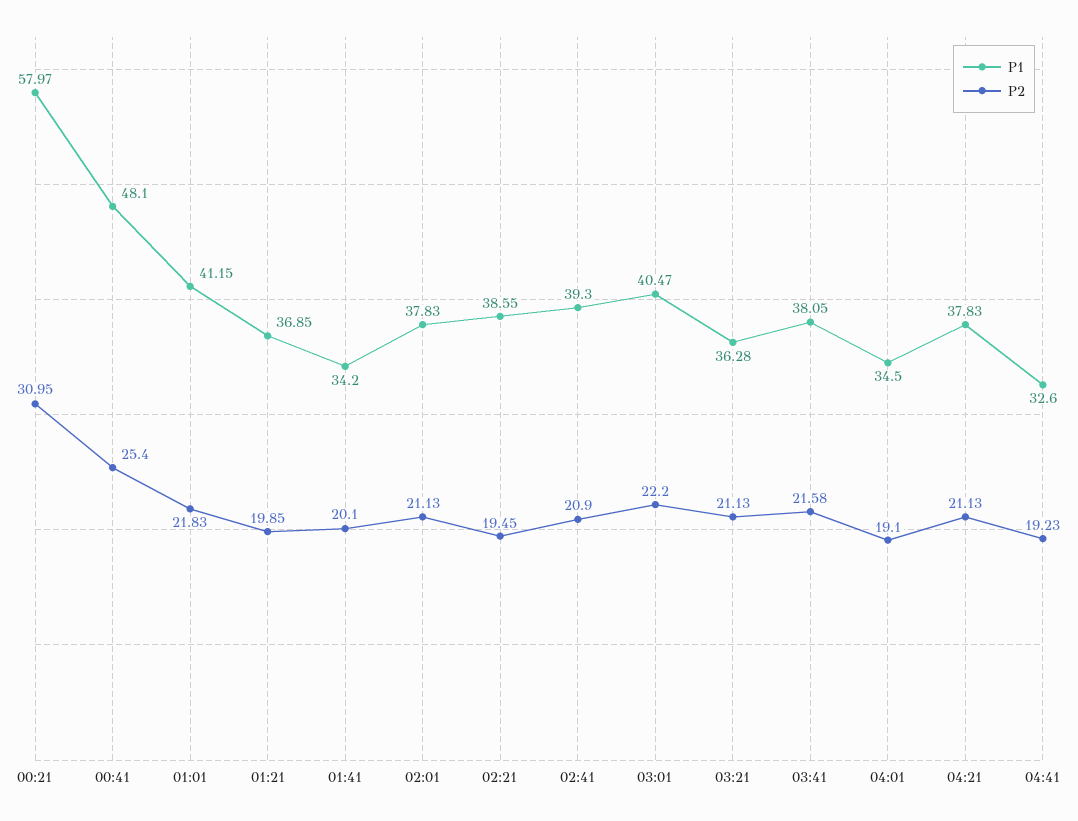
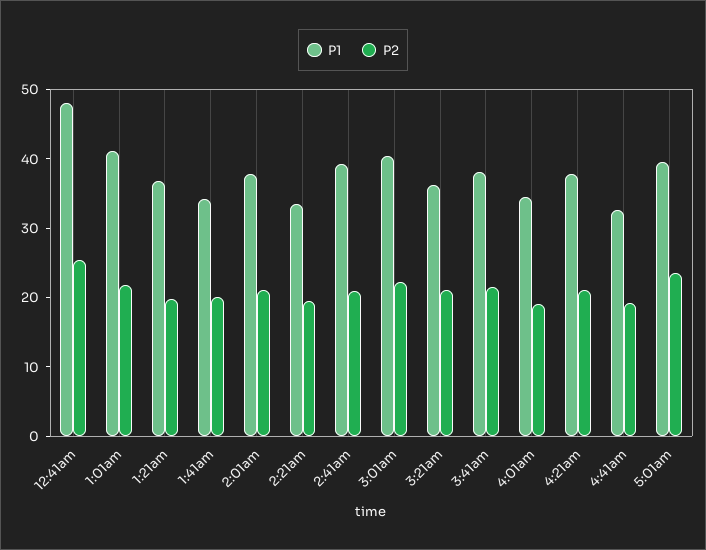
P1, 00:21: 57.97 -> none
P2, 00:21: 30.95 -> none
P1, 02:21: 38.55 -> 34
P1, 5:01am: none -> 40
P2, 5:01am: none -> 24

